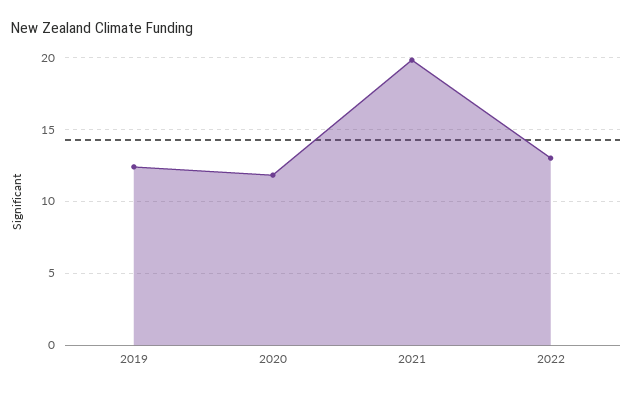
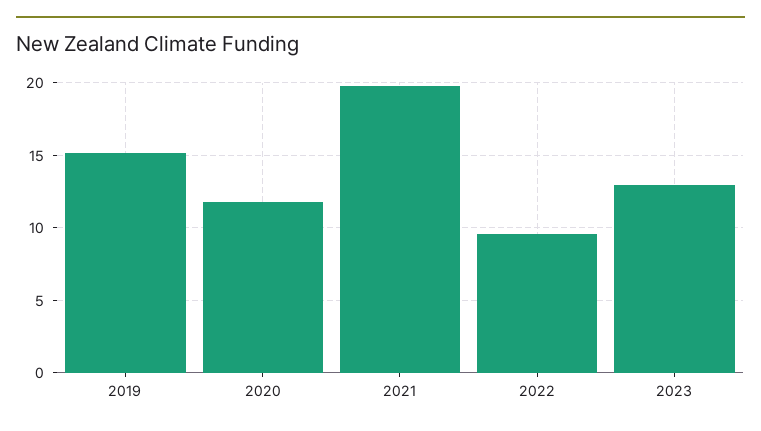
2019: 12.5 -> 15
2022: 13 -> 9.5
2023: none -> 13

